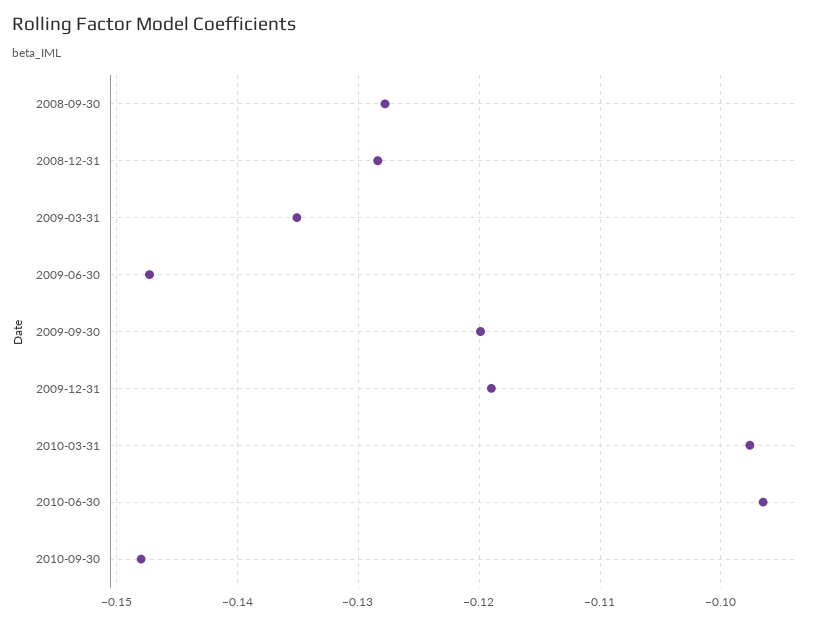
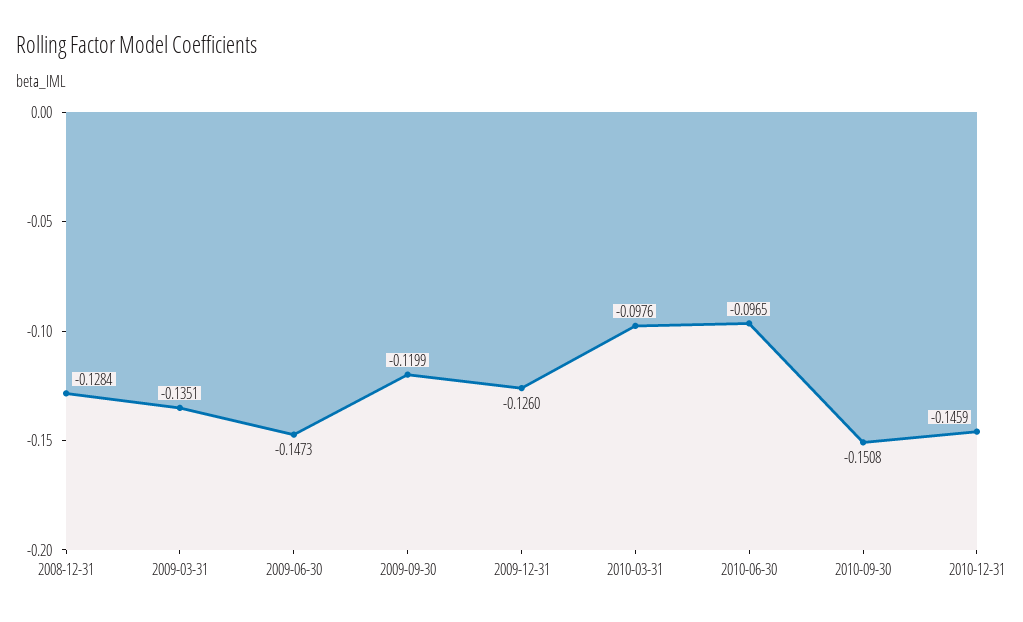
2008-09-30: -0.128 -> none
2009-12-31: -0.119 -> -0.126
2010-09-30: -0.148 -> -0.1508
2010-12-31: none -> -0.1459

